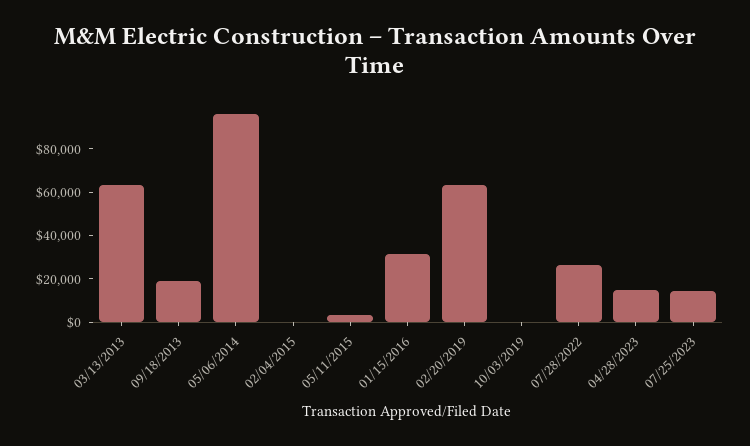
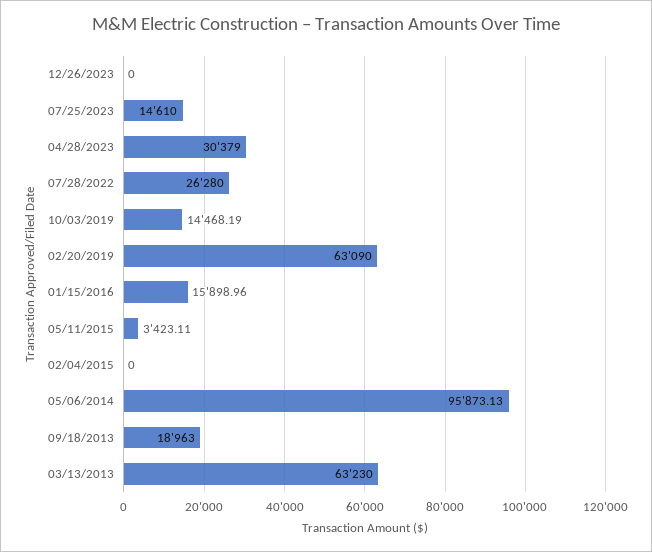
01/15/2016: 30000 -> 15898.96
10/03/2019: 0 -> 14468.19
04/28/2023: 15000 -> 30379
12/26/2023: none -> 0

